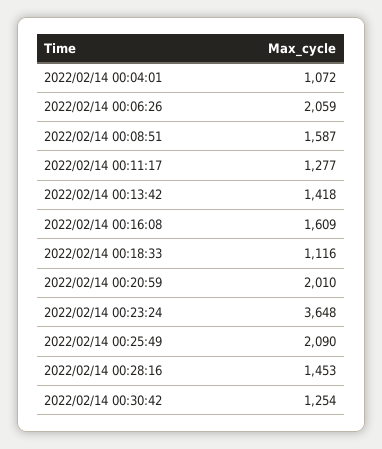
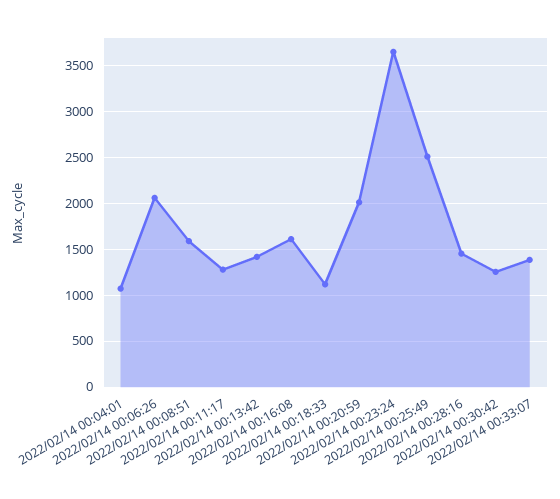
2022/02/14 00:25:49: 2090 -> 2500
2022/02/14 00:33:07: none -> 1400

